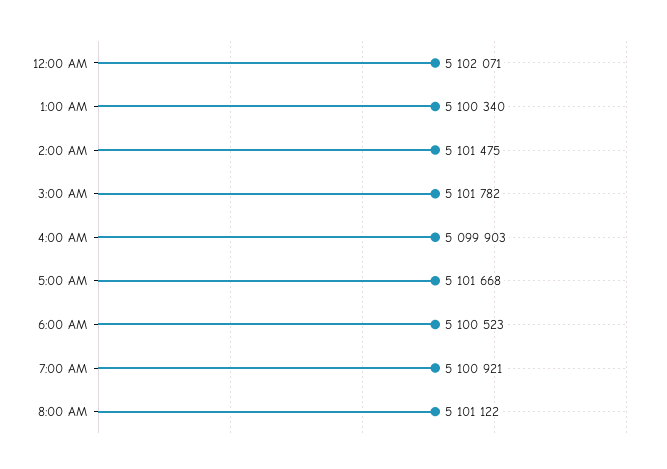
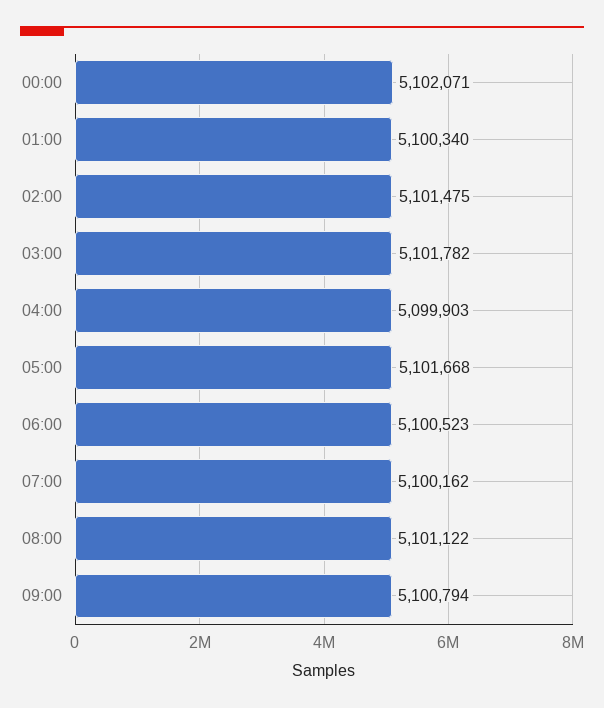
7:00 AM: 5100921 -> 5100162
09:00: none -> 5100794

